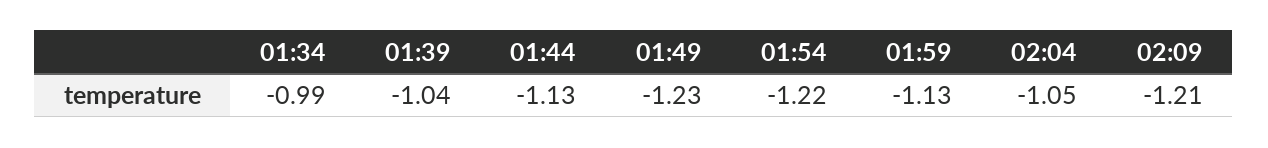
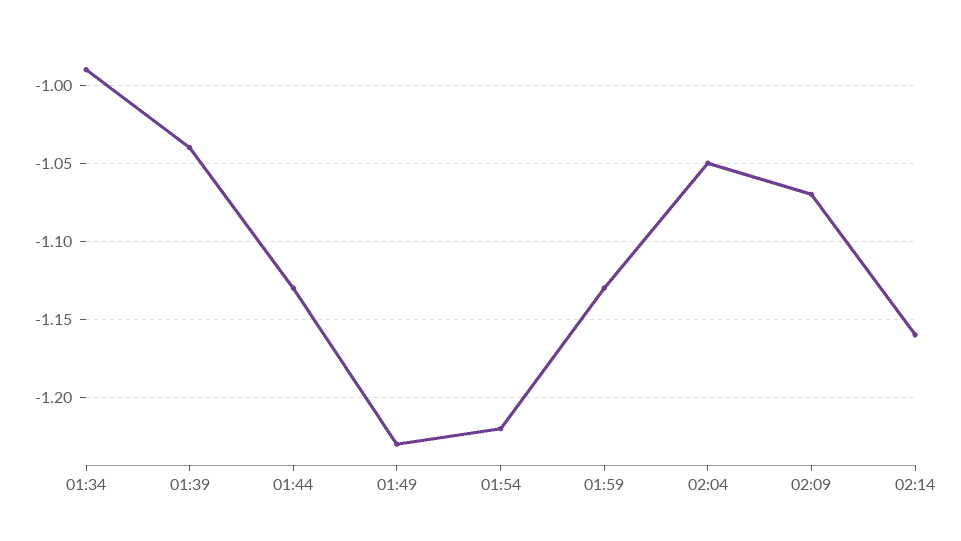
02:09: -1.21 -> -1.07
02:14: none -> -1.16

